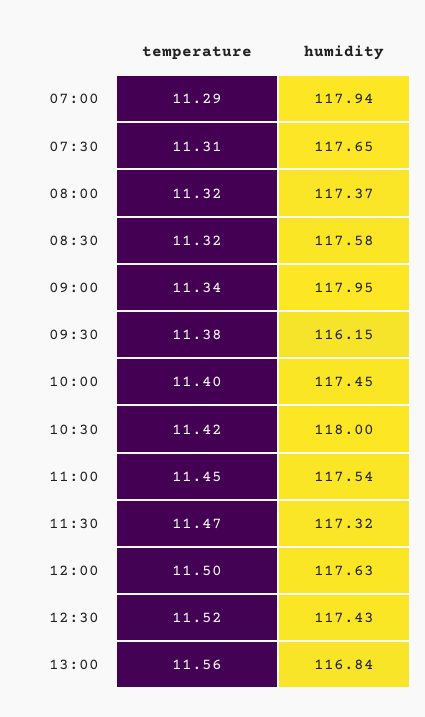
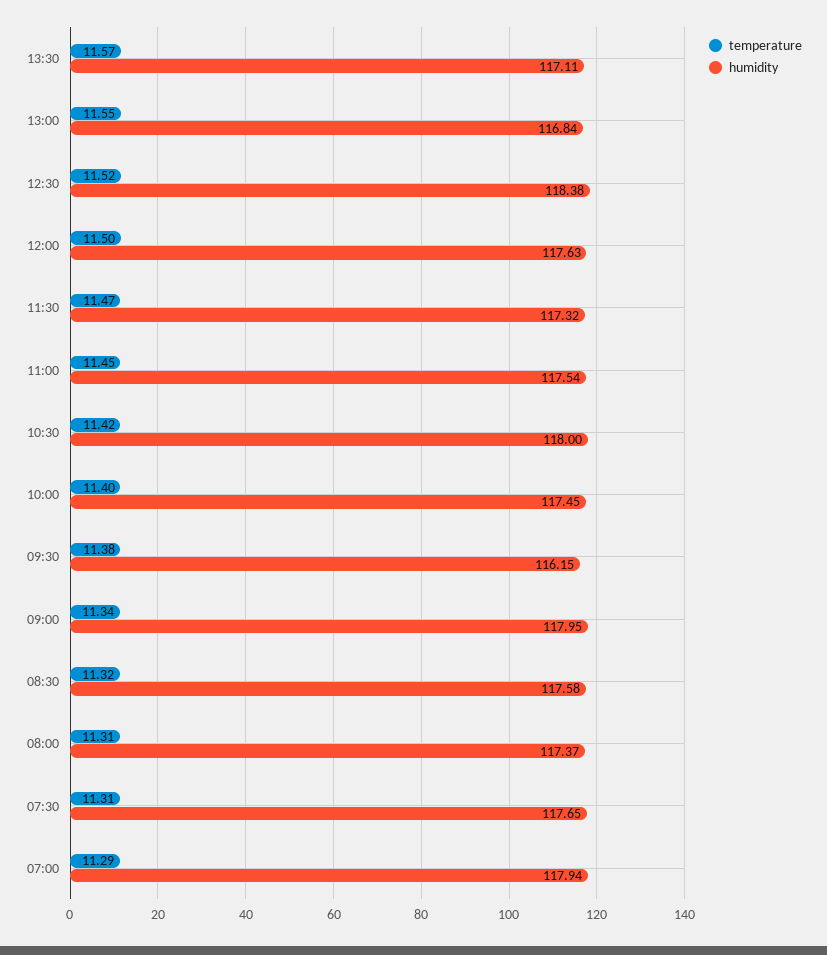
temperature, 08:00: 11.32 -> 11.31
humidity, 12:30: 117.43 -> 118.38
temperature, 13:00: 11.56 -> 11.55
temperature, 13:30: none -> 11.57
humidity, 13:30: none -> 117.11

